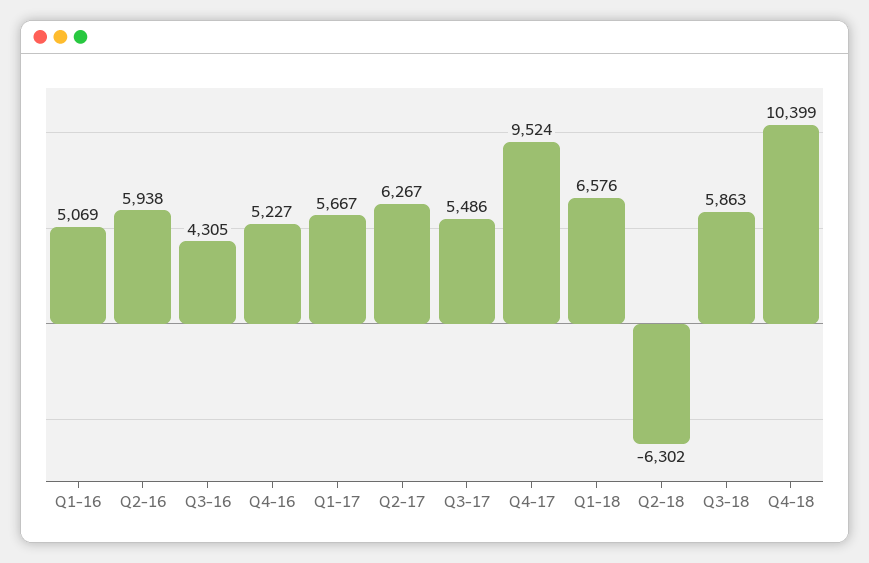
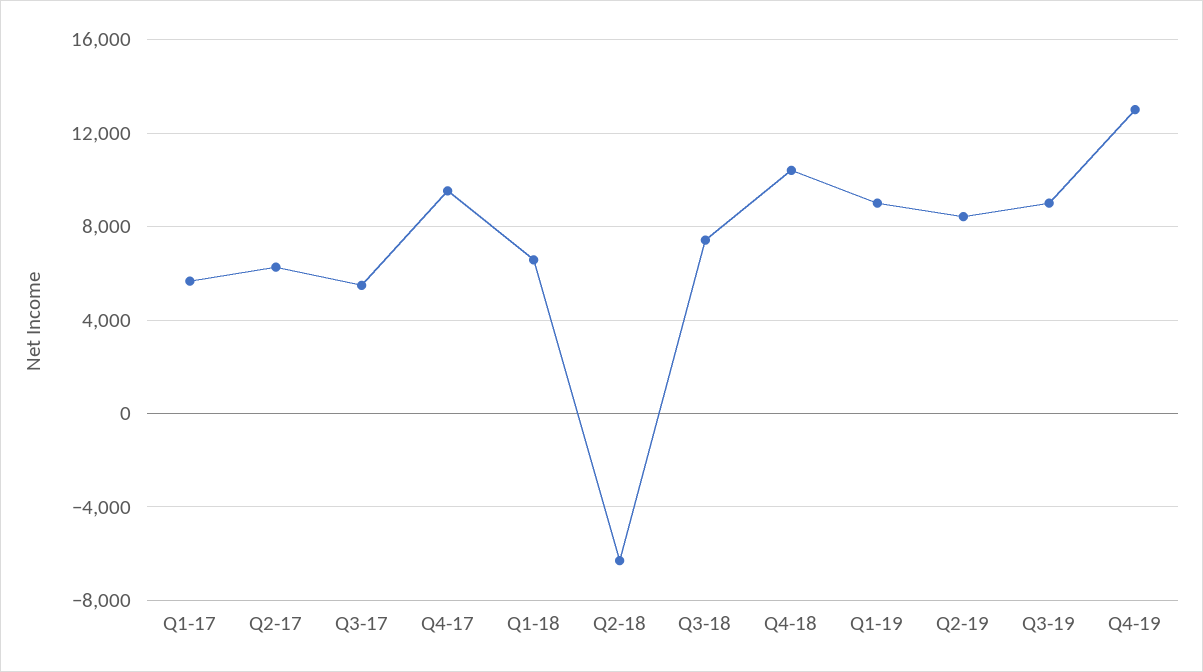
Q1-16: 5069 -> none
Q2-16: 5938 -> none
Q3-16: 4305 -> none
Q4-16: 5227 -> none
Q3-18: 5863 -> 7500
Q1-19: none -> 9000
Q2-19: none -> 8500
Q3-19: none -> 9000
Q4-19: none -> 13000

